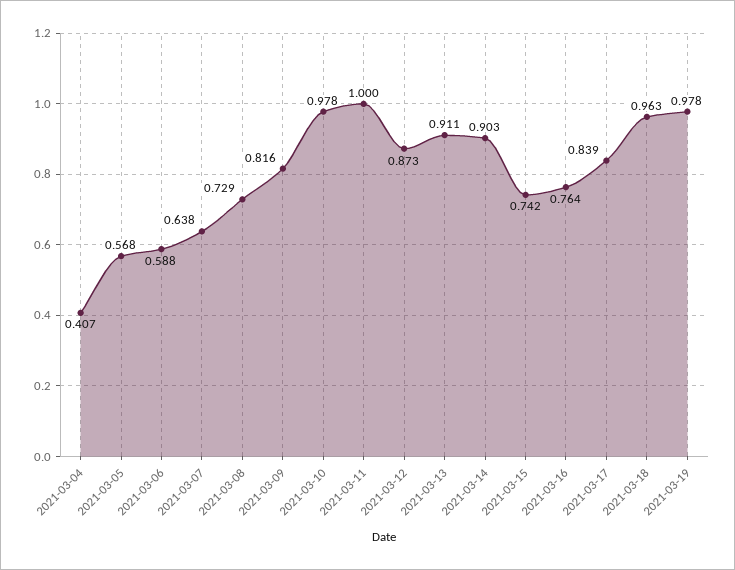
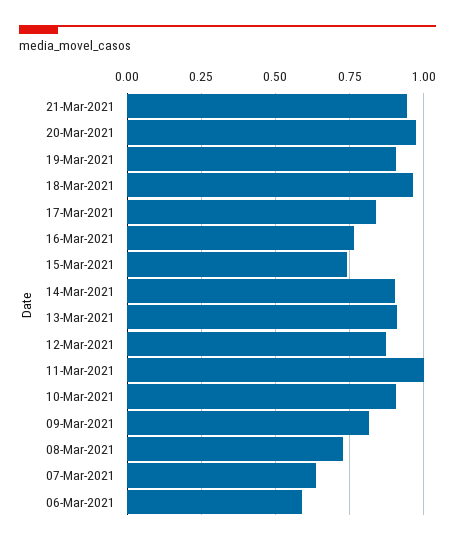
2021-03-04: 0.407 -> none
2021-03-05: 0.568 -> none
2021-03-10: 0.978 -> 0.9
2021-03-19: 0.978 -> 0.9
21-Mar-2021: none -> 0.95
20-Mar-2021: none -> 0.975

